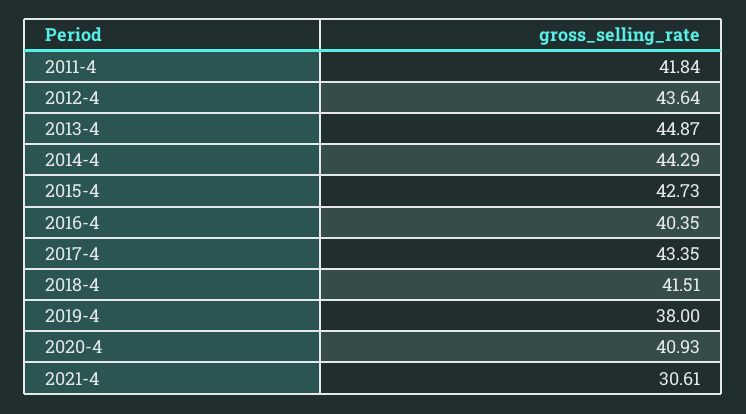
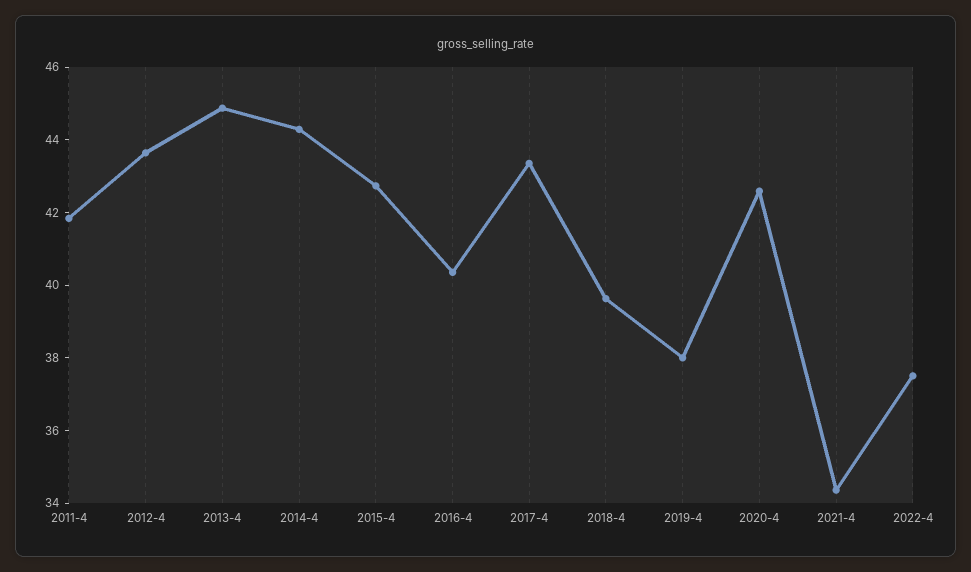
2018-4: 41.51 -> 39.5
2020-4: 40.93 -> 42.5
2021-4: 30.61 -> 34.5
2022-4: none -> 37.5

